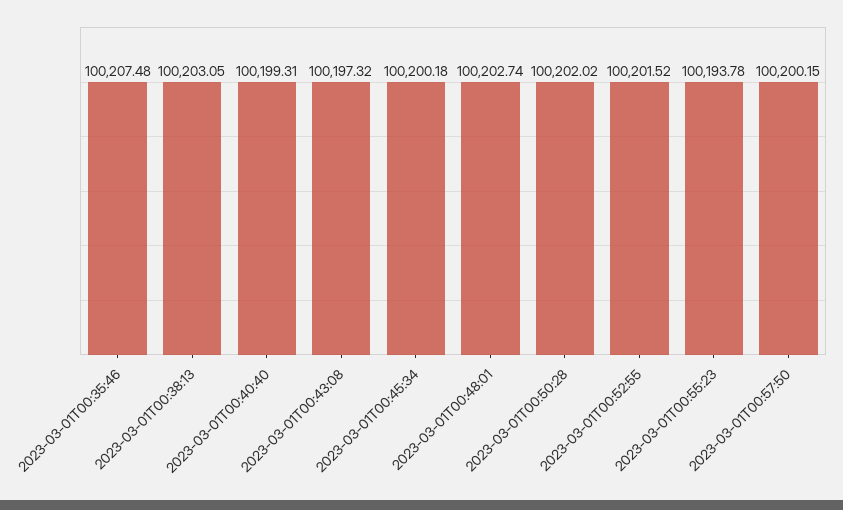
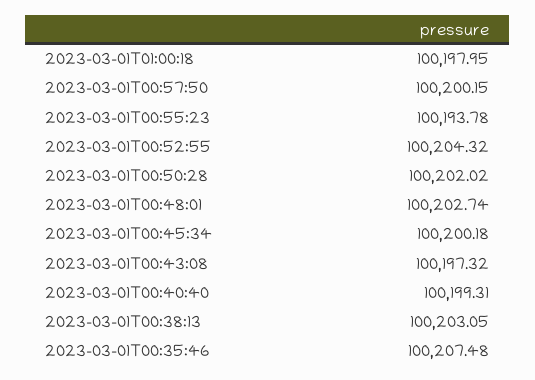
2023-03-01T00:52:55: 100201.52 -> 100204.32
2023-03-01T01:00:18: none -> 100197.95

